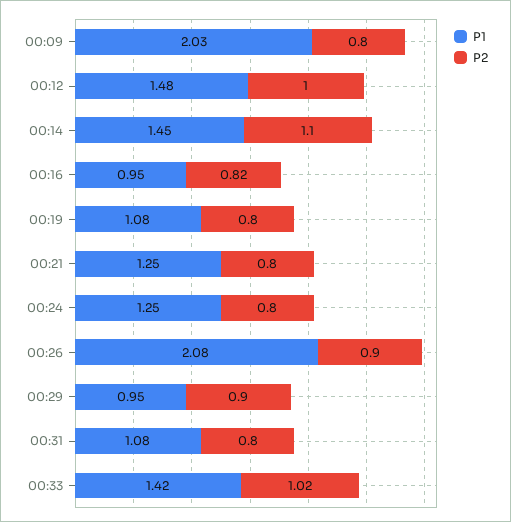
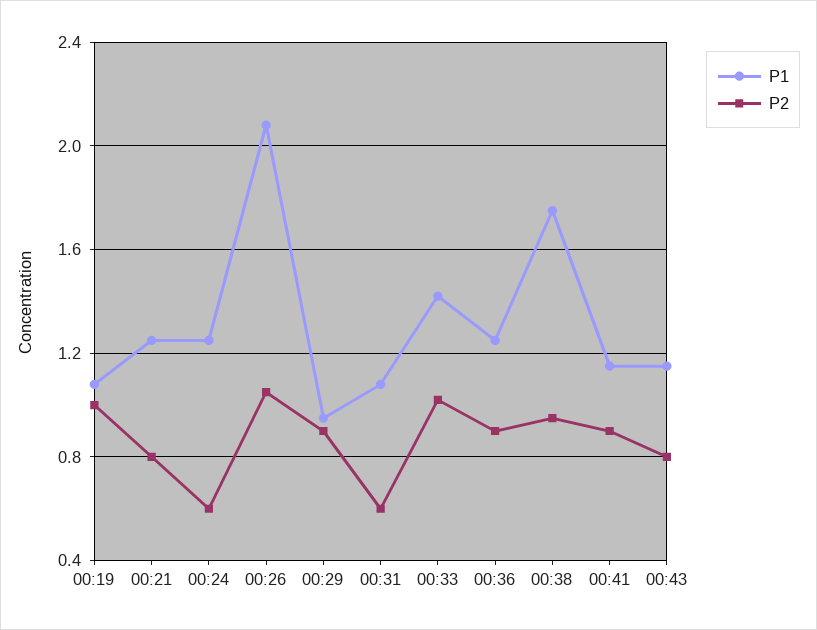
P1, 00:09: 2.03 -> none
P2, 00:09: 0.8 -> none
P1, 00:12: 1.48 -> none
P2, 00:12: 1 -> none
P1, 00:14: 1.45 -> none
P2, 00:14: 1.1 -> none
P1, 00:16: 0.95 -> none
P2, 00:16: 0.82 -> none
P2, 00:19: 0.8 -> 1
P2, 00:24: 0.8 -> 0.6
P2, 00:26: 0.9 -> 1.05
P2, 00:31: 0.8 -> 0.6
P1, 00:36: none -> 1.25
P2, 00:36: none -> 0.9
P1, 00:38: none -> 1.75
P2, 00:38: none -> 0.95
P1, 00:41: none -> 1.15
P2, 00:41: none -> 0.9
P1, 00:43: none -> 1.15
P2, 00:43: none -> 0.8

